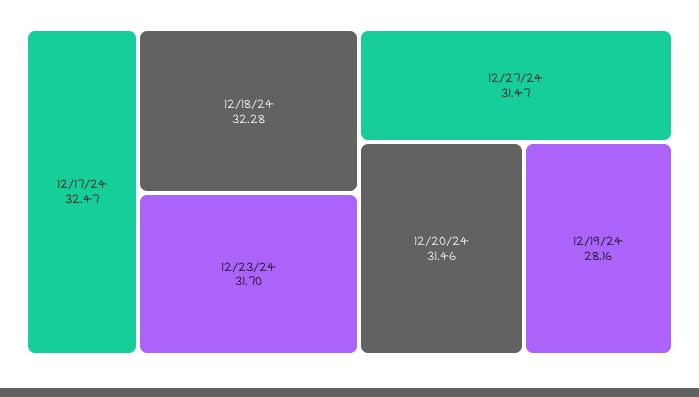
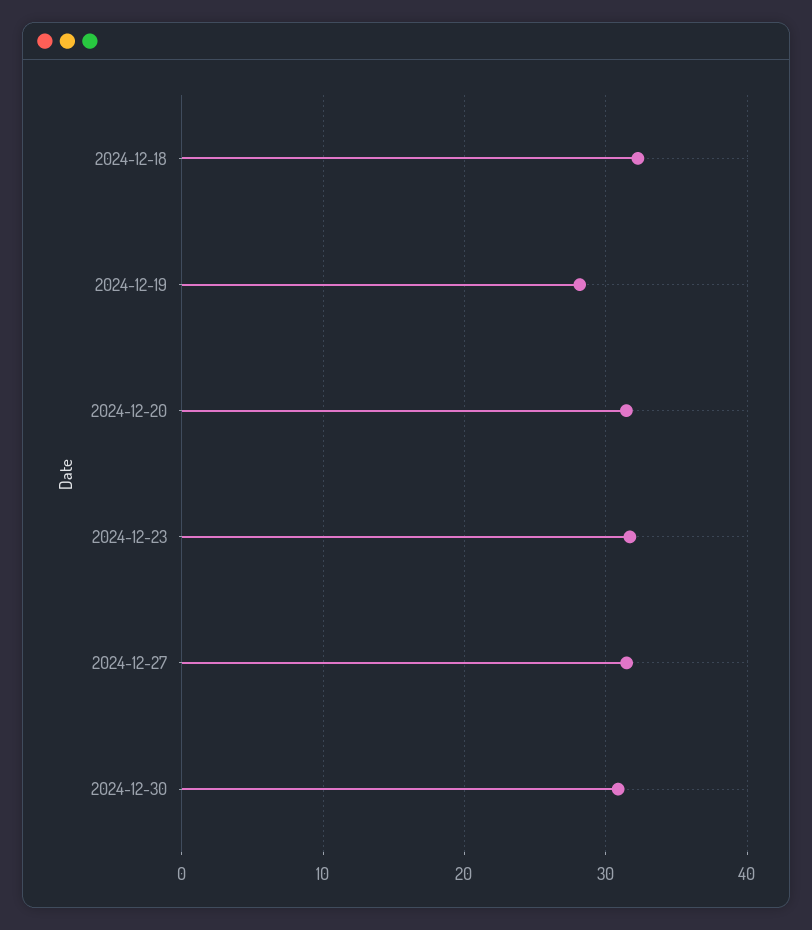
12/17/24: 32.47 -> none
2024-12-30: none -> 31

